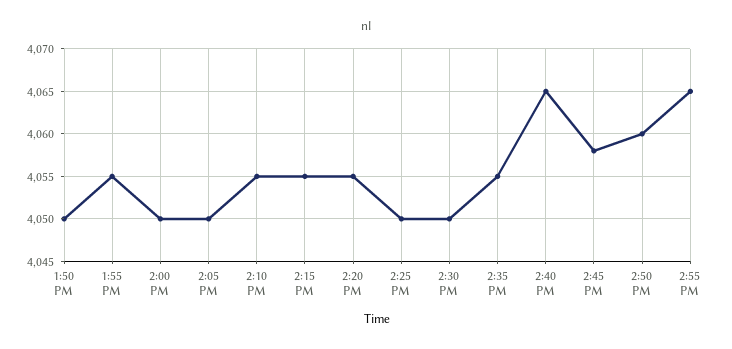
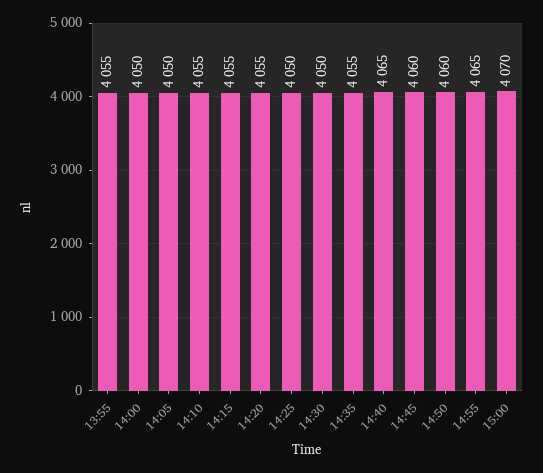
1:50 PM: 4050 -> none
2:45 PM: 4058 -> 4060
15:00: none -> 4070

